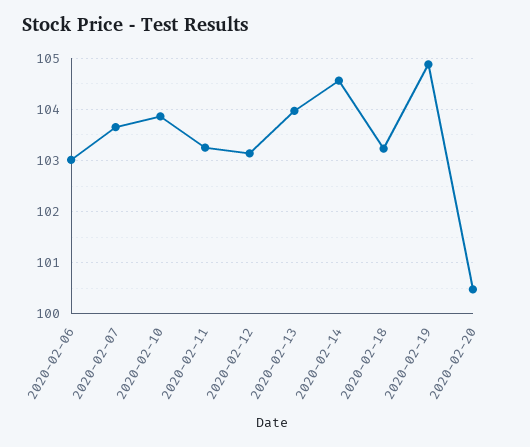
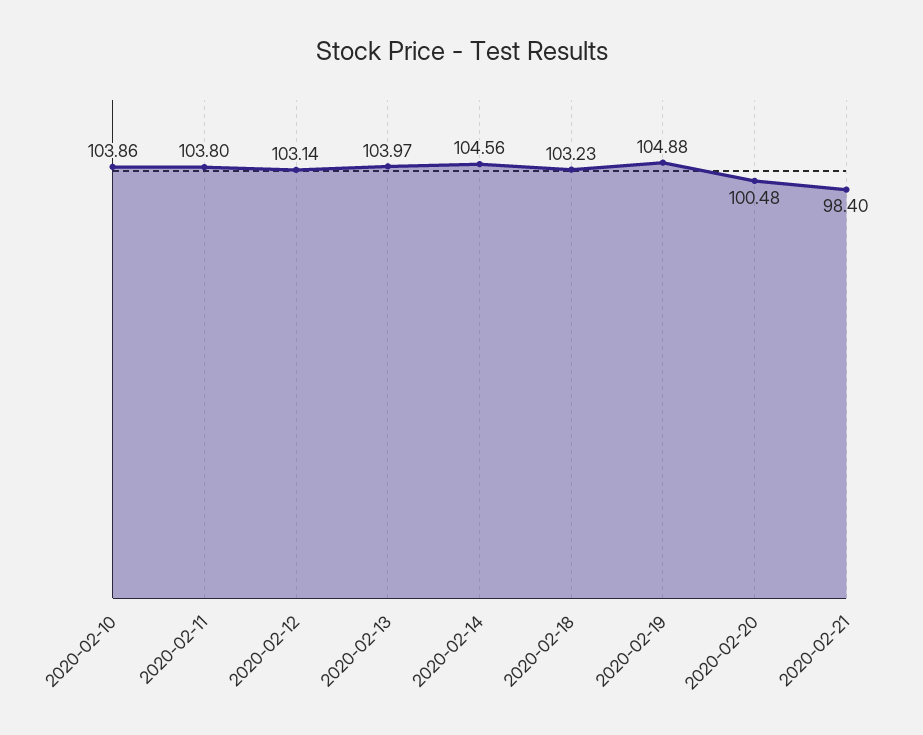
2020-02-06: 103 -> none
2020-02-07: 103.6 -> none
2020-02-11: 103.2 -> 103.8
2020-02-21: none -> 98.4

